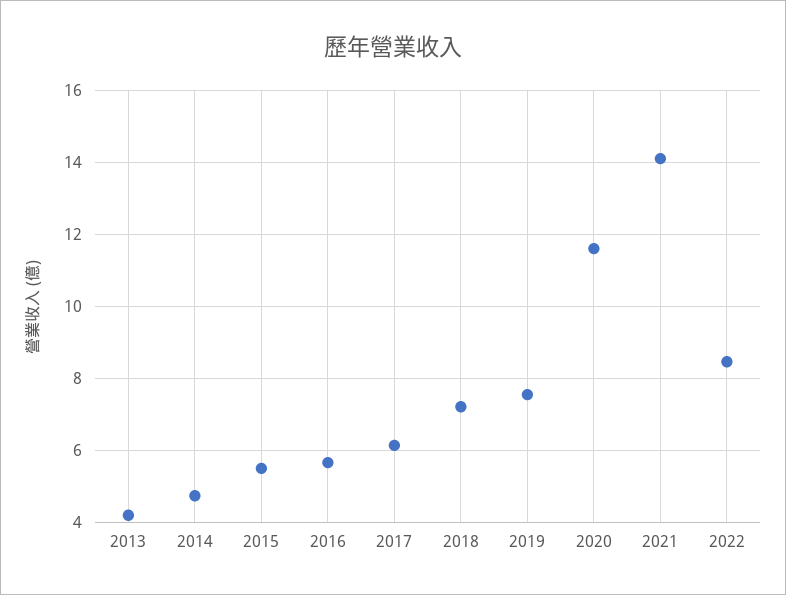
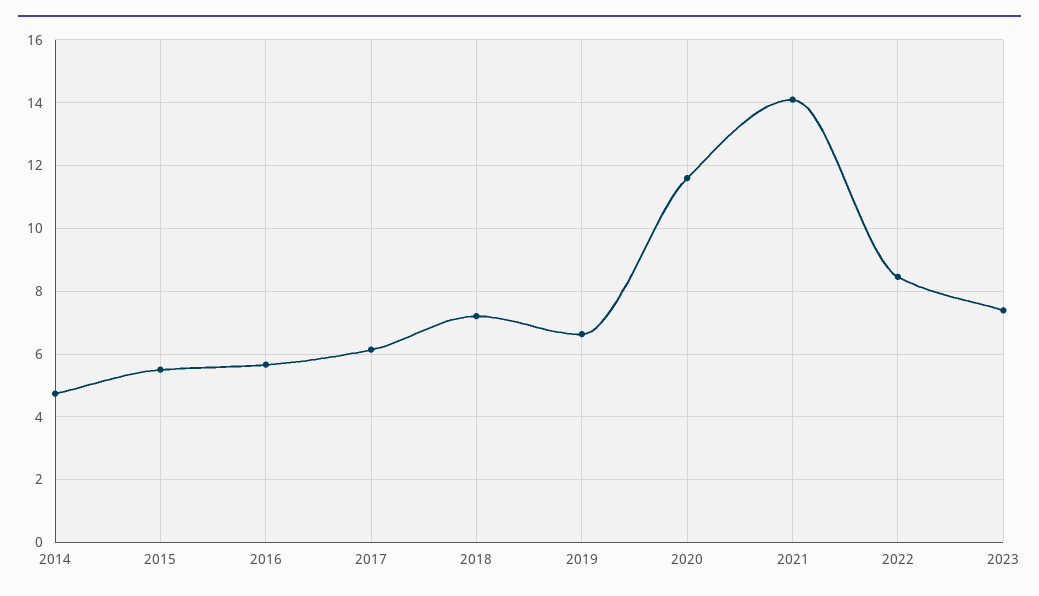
2013: 4.2 -> none
2019: 7.6 -> 6.6
2023: none -> 7.4

